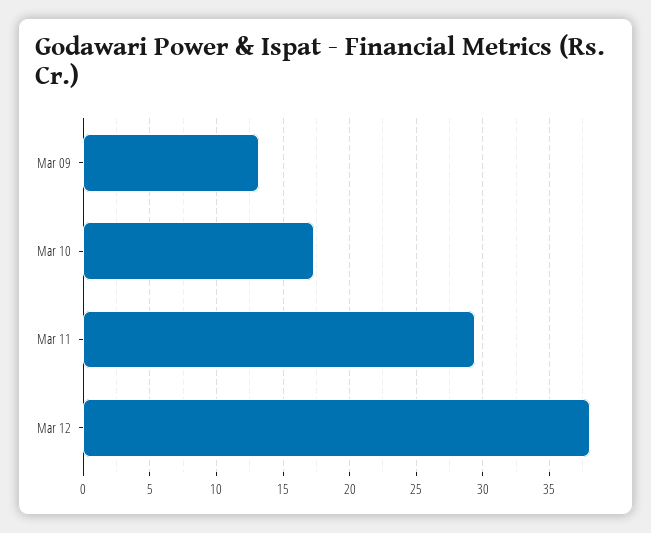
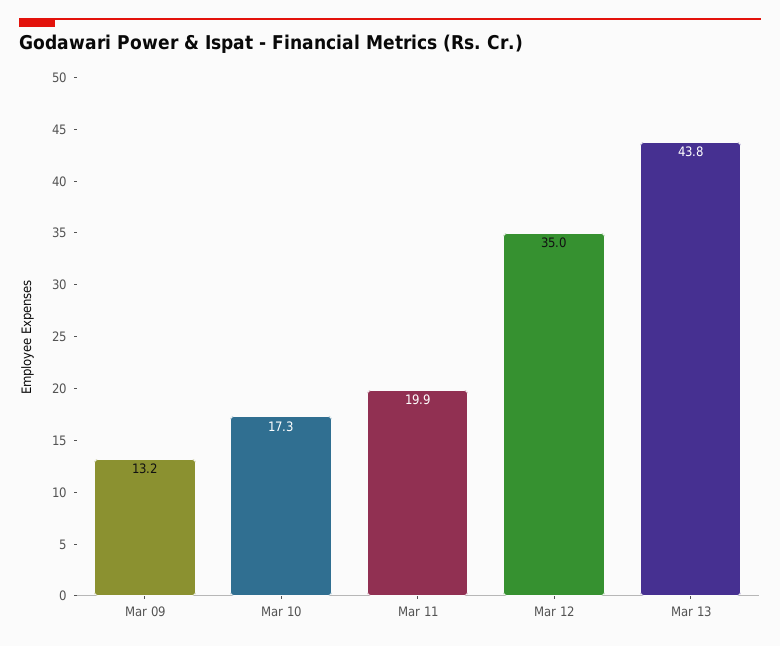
Mar 11: 29.5 -> 19.9
Mar 12: 38 -> 35
Mar 13: none -> 43.8

